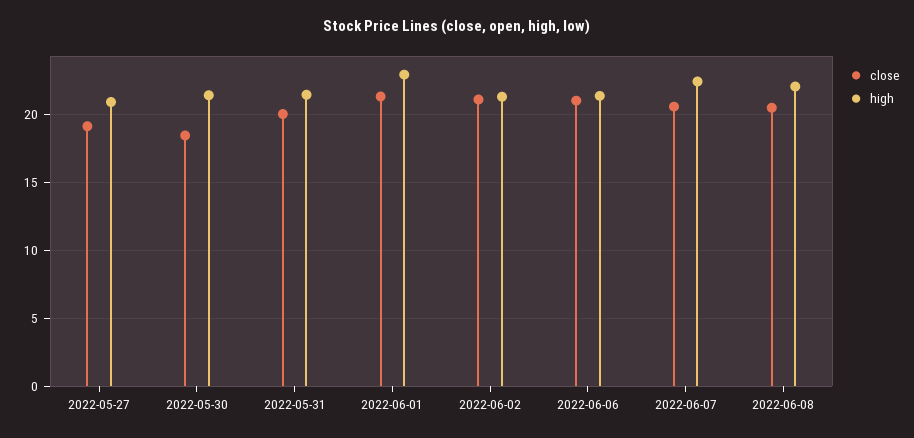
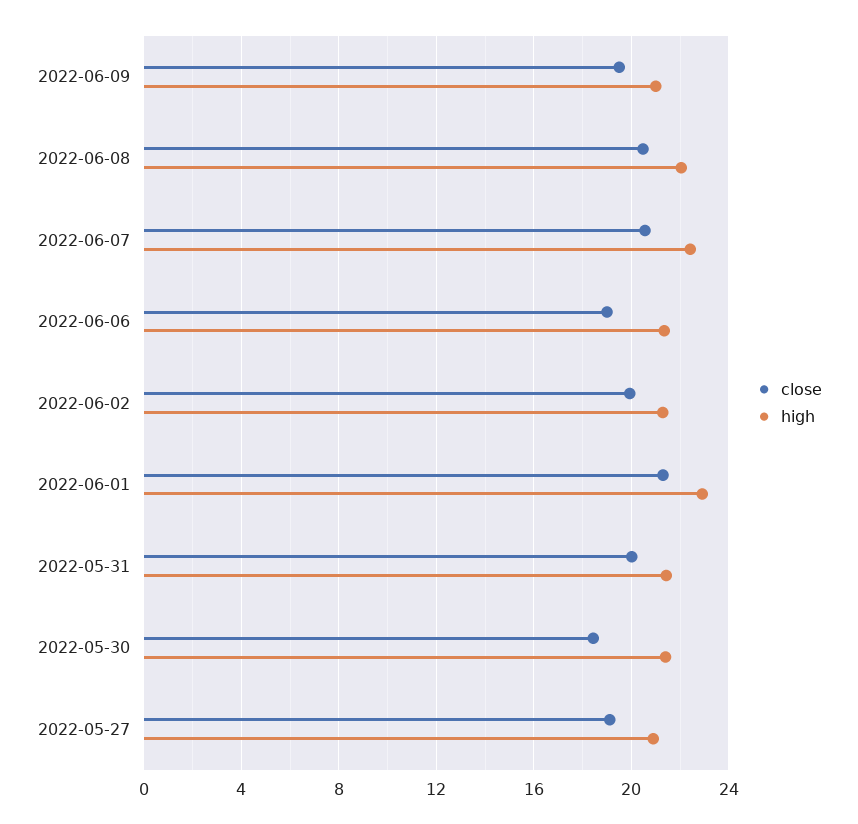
close, 2022-06-02: 21 -> 20
close, 2022-06-06: 21 -> 19
close, 2022-06-09: none -> 19.5
high, 2022-06-09: none -> 21

